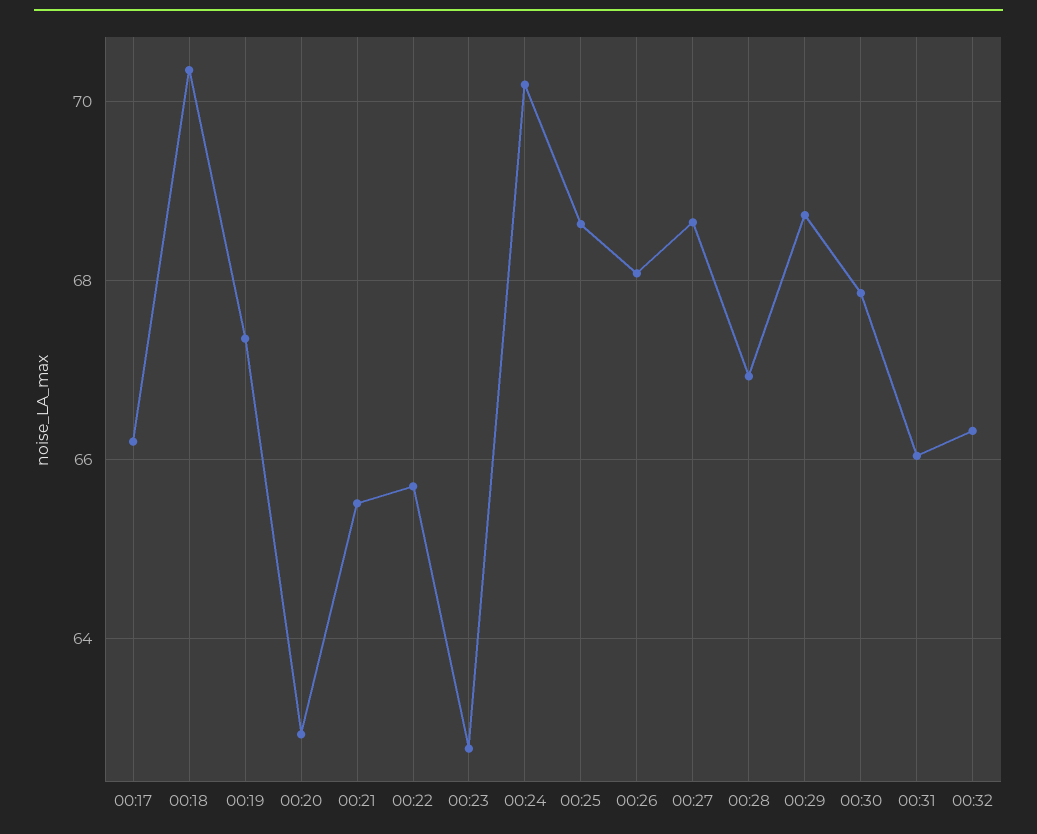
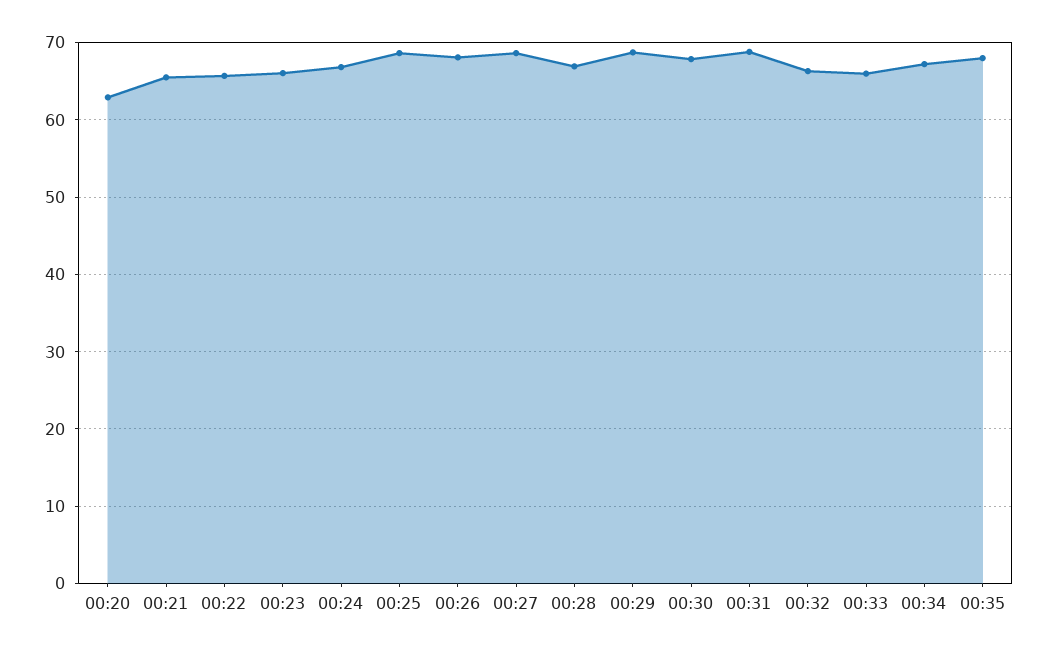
00:17: 66.2 -> none
00:18: 70.4 -> none
00:19: 67.4 -> none
00:23: 62.8 -> 66
00:24: 70.2 -> 67
00:31: 66 -> 69
00:33: none -> 66
00:34: none -> 67
00:35: none -> 68

